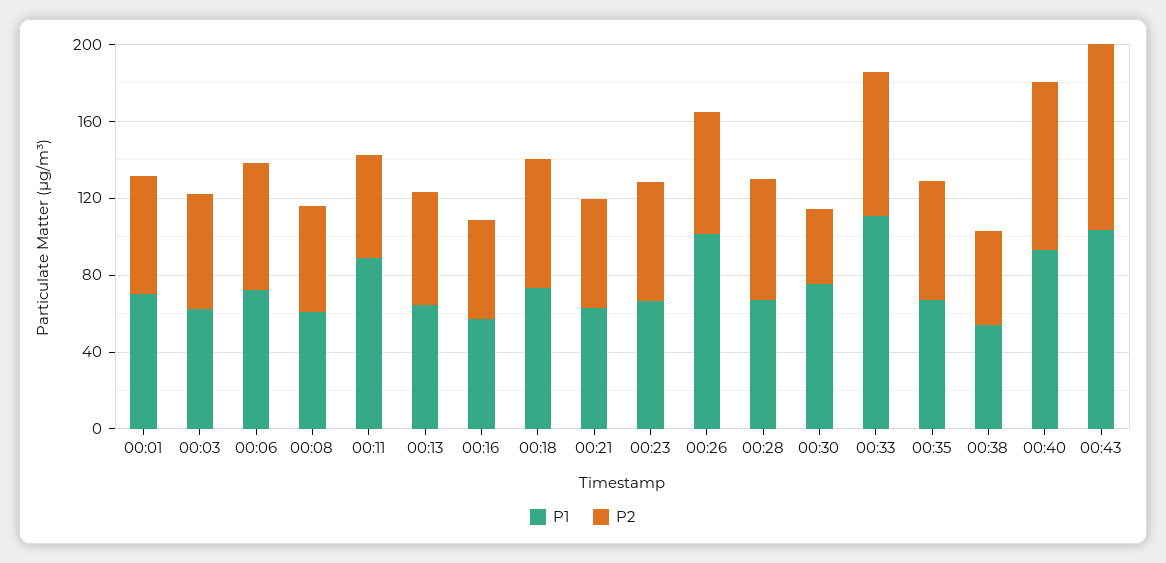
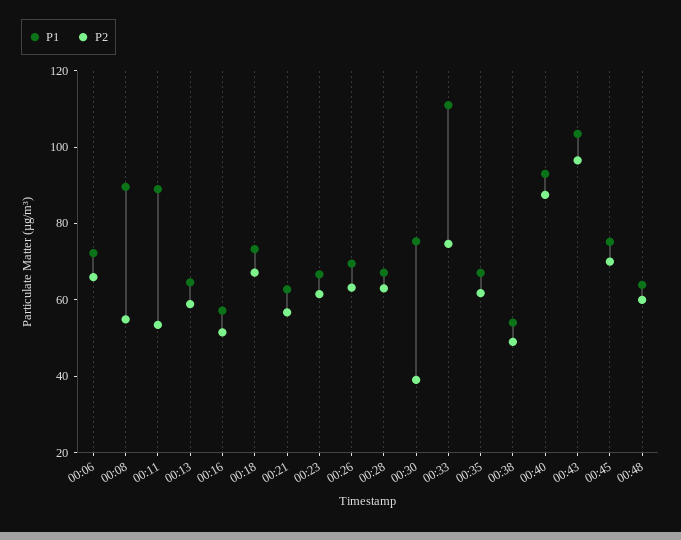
P1, 00:01: 70 -> none
P2, 00:01: 60 -> none
P1, 00:03: 60 -> none
P2, 00:03: 60 -> none
P1, 00:08: 60 -> 90
P1, 00:26: 100 -> 70
P1, 00:45: none -> 75
P2, 00:45: none -> 70
P1, 00:48: none -> 65
P2, 00:48: none -> 60

